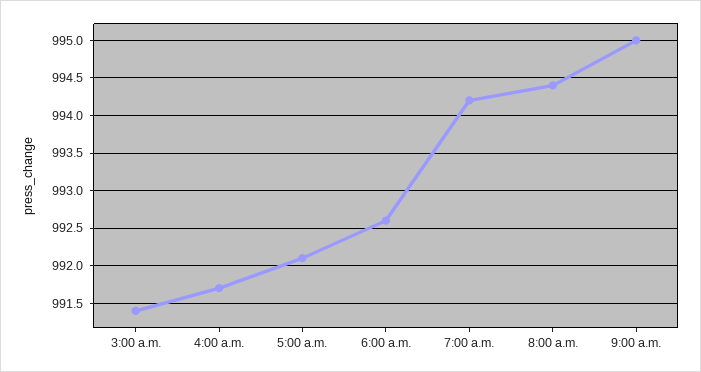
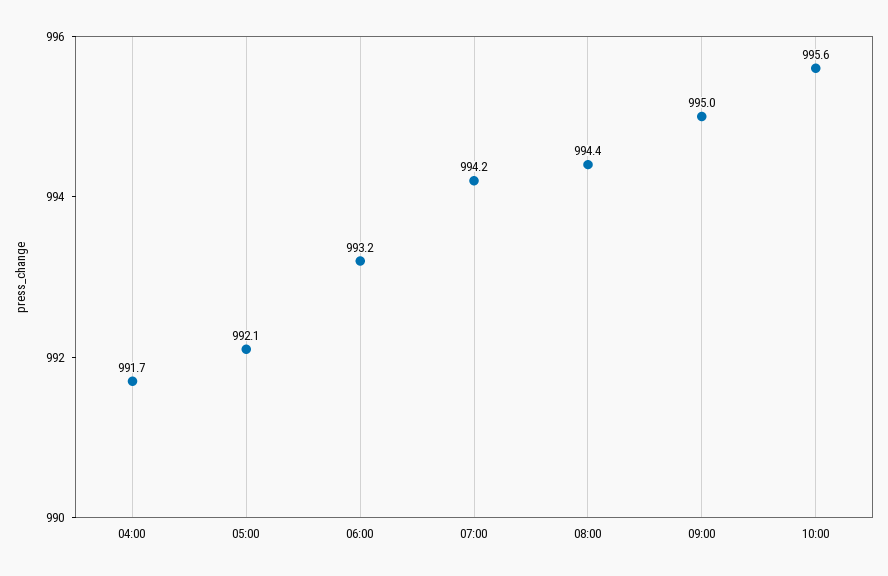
3:00 a.m.: 991.4 -> none
6:00 a.m.: 992.6 -> 993.2
10:00: none -> 995.6

